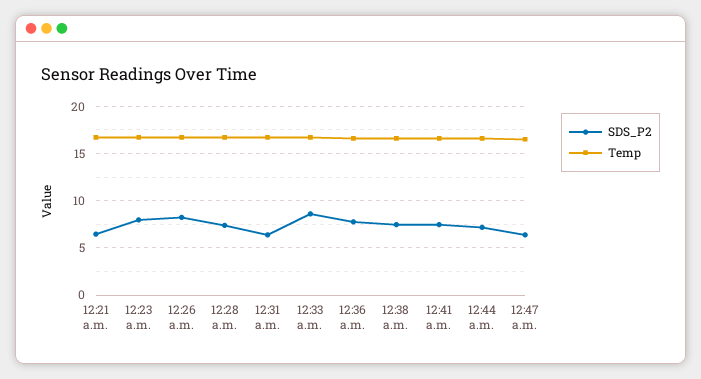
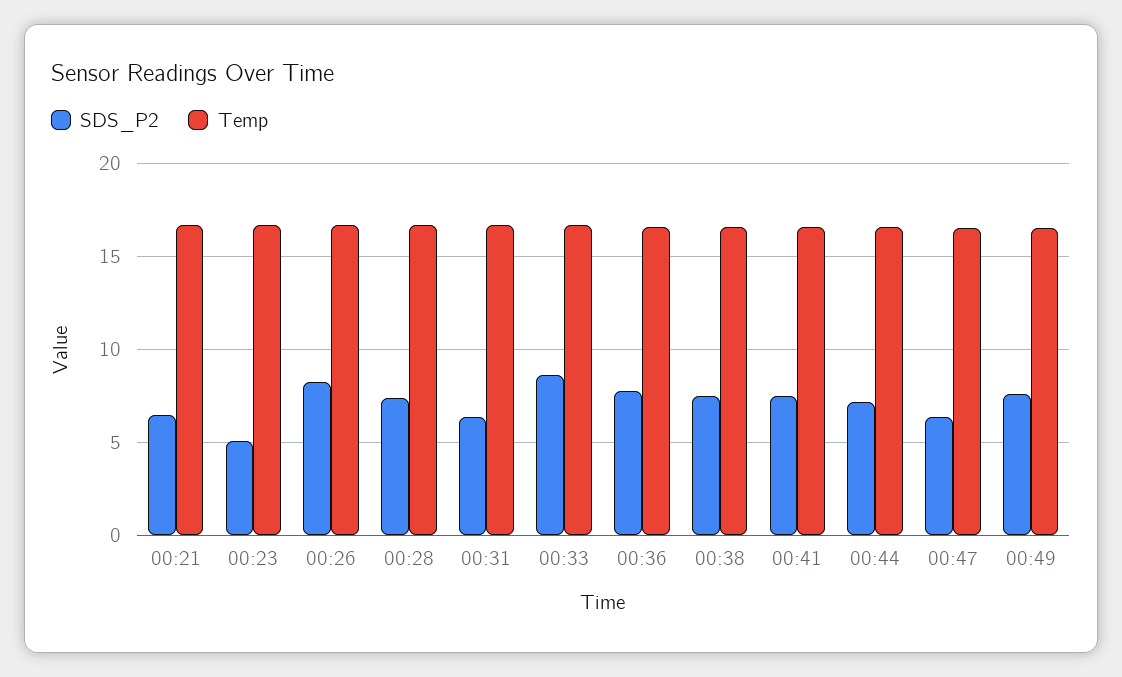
SDS_P2, 12:23 a.m.: 8 -> 5
SDS_P2, 00:49: none -> 7.5
Temp, 00:49: none -> 16.5

